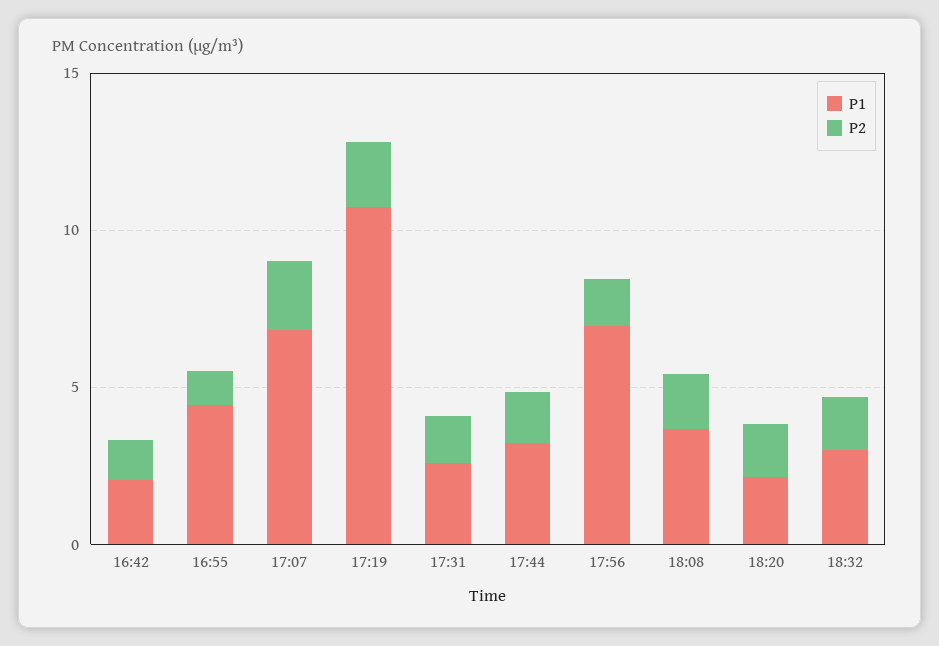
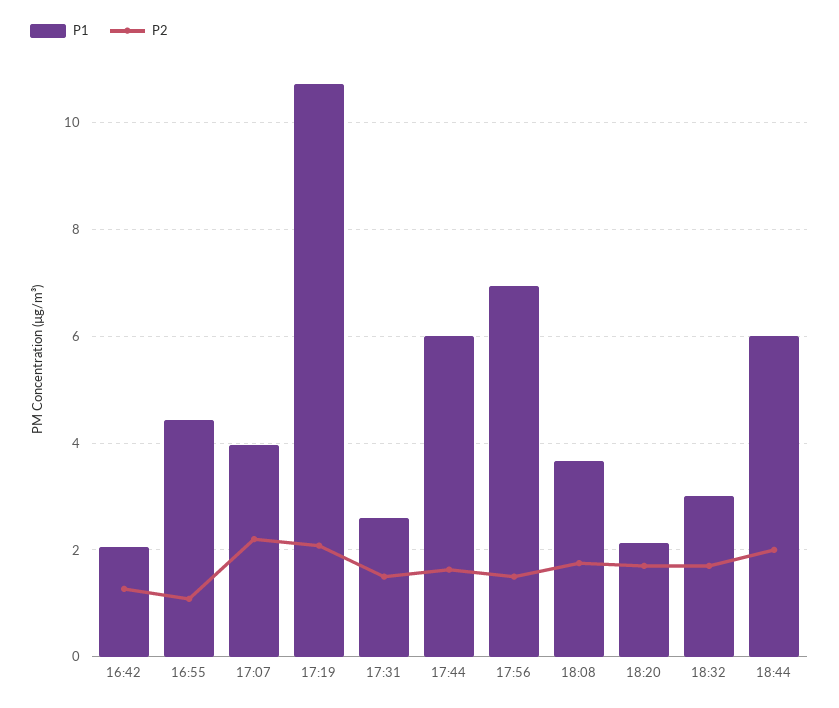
P1, 17:07: 7 -> 4
P1, 17:44: 3 -> 6
P1, 18:44: none -> 6
P2, 18:44: none -> 2

